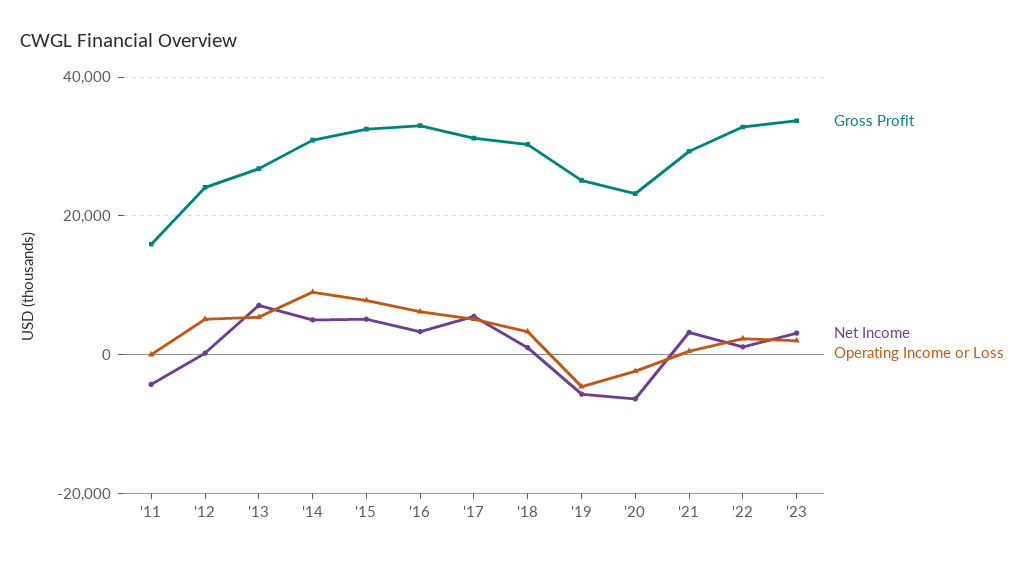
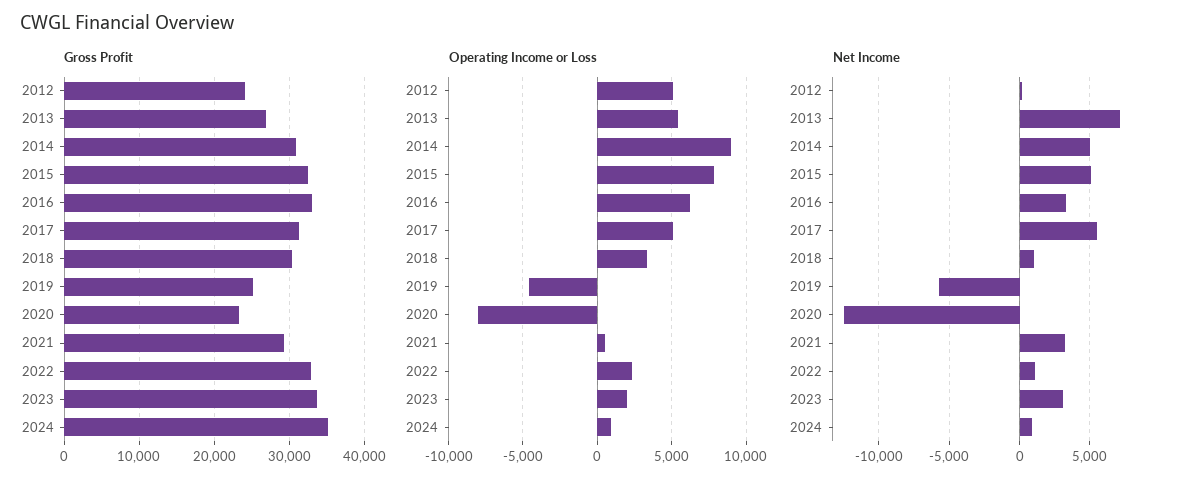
Gross Profit, '11: 16000 -> none
Net Income, '11: -4000 -> none
Operating Income or Loss, '11: 0 -> none
Net Income, '20: -6000 -> -12500
Operating Income or Loss, '20: -2000 -> -8000
Gross Profit, 2024: none -> 35000
Operating Income or Loss, 2024: none -> 1000
Net Income, 2024: none -> 1000

